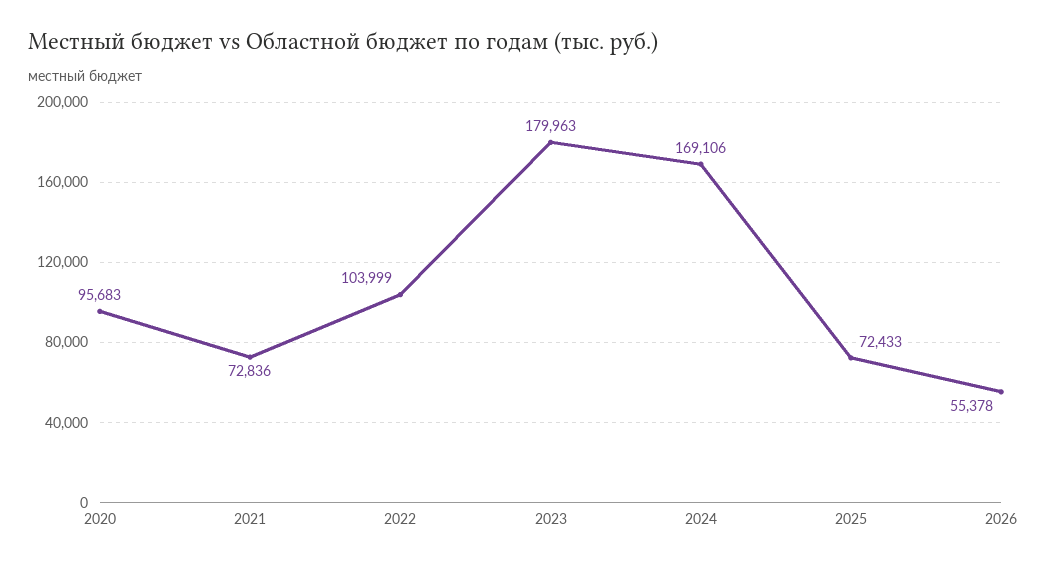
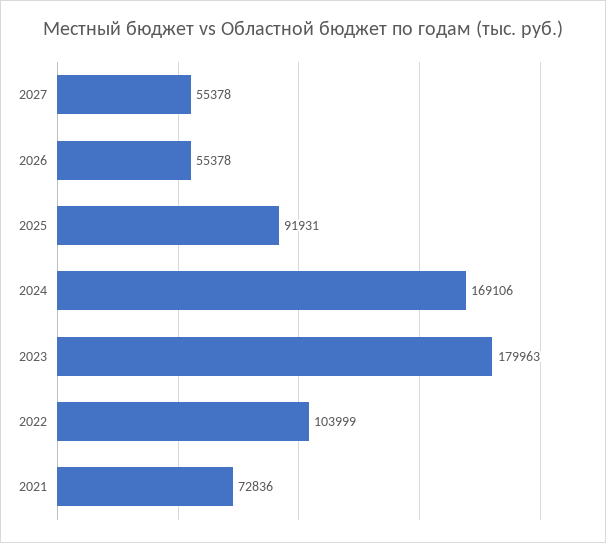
2020: 95683 -> none
2025: 72433 -> 91931
2027: none -> 55378

